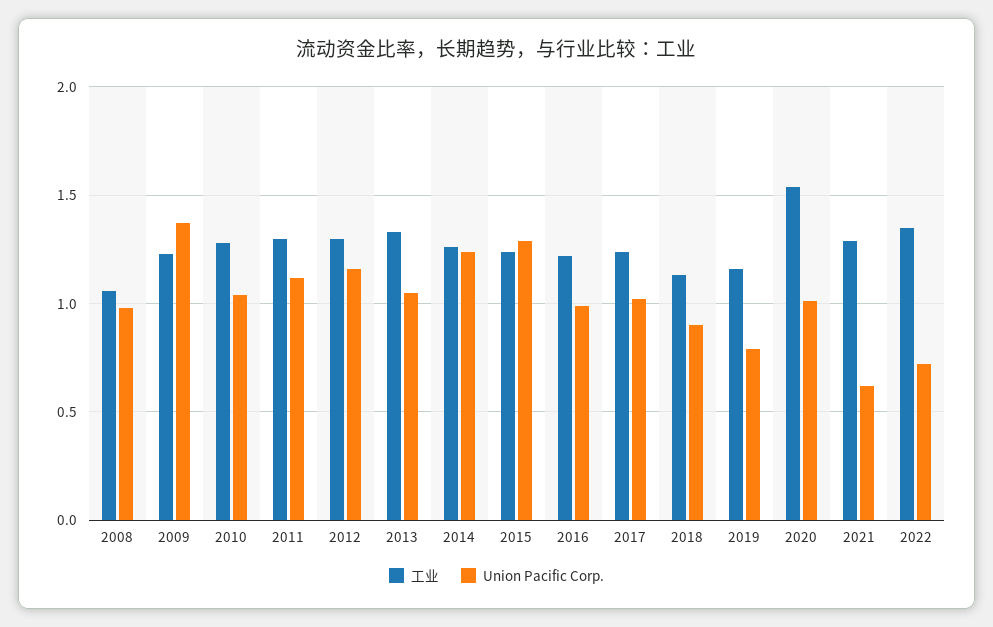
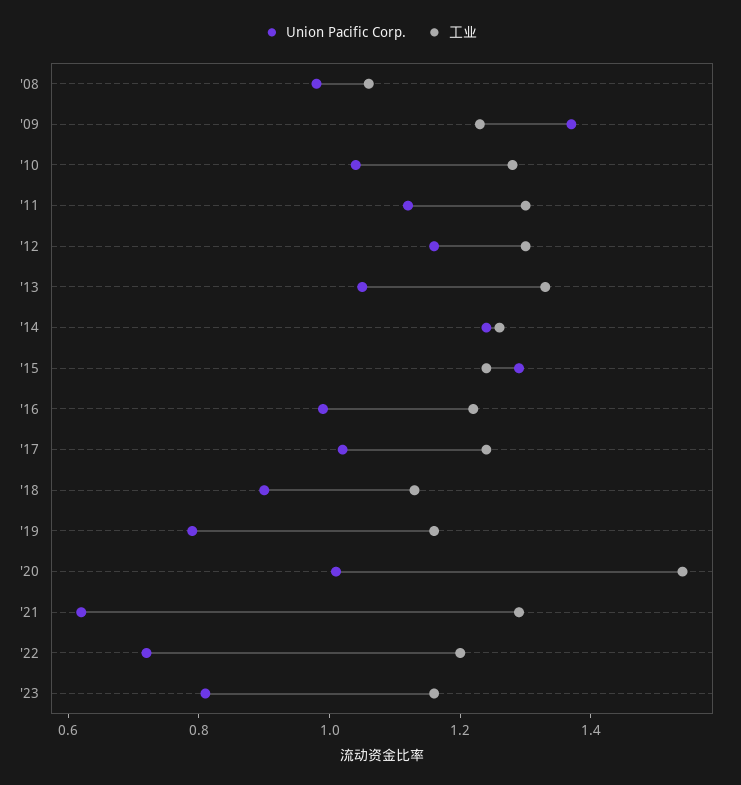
工业, 2022: 1.35 -> 1.2
Union Pacific Corp., '23: none -> 0.8
工业, '23: none -> 1.15

